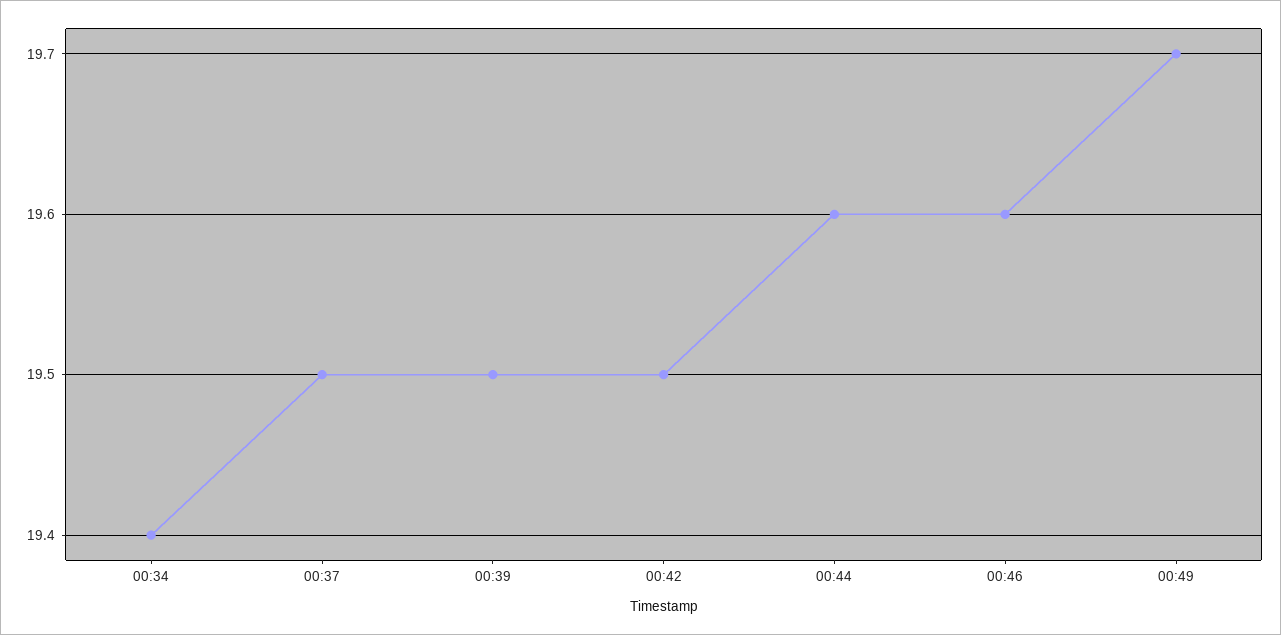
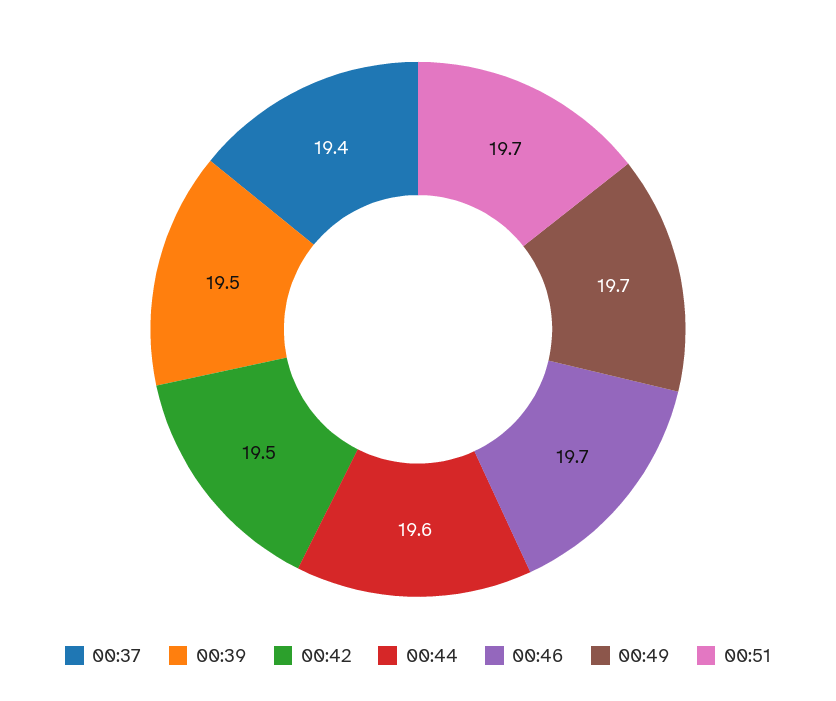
00:34: 19.4 -> none
00:37: 19.5 -> 19.4
00:46: 19.6 -> 19.7
00:51: none -> 19.7

